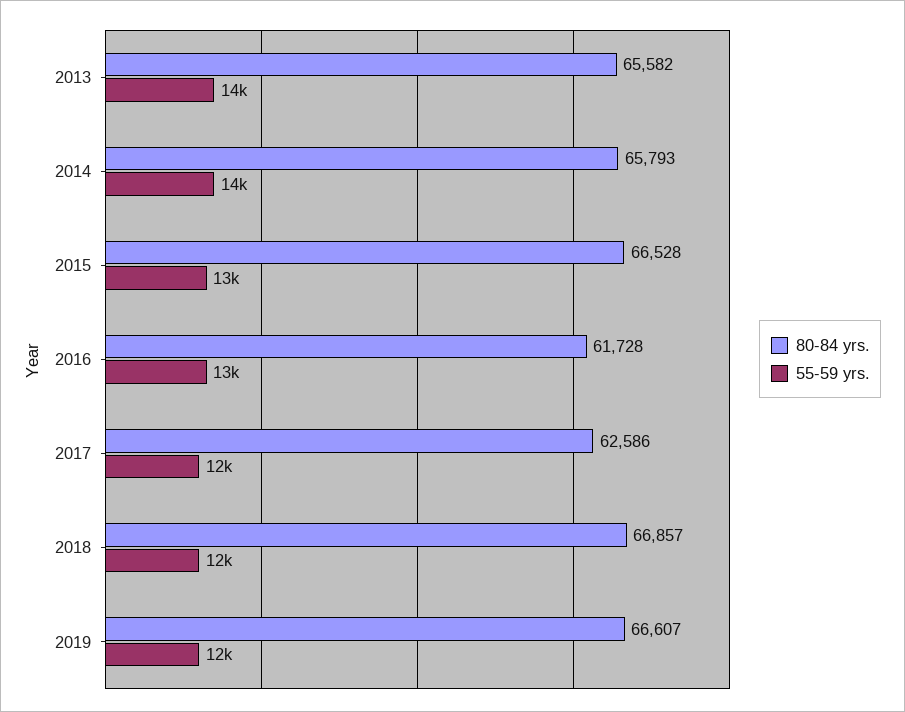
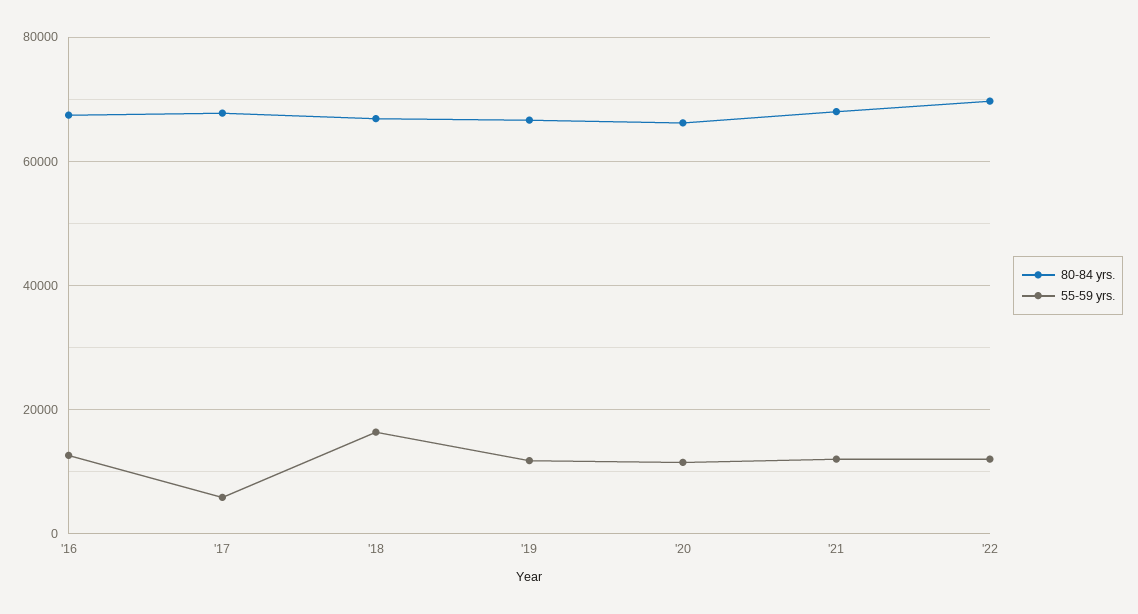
80-84 yrs., 2013: 65582 -> none
55-59 yrs., 2013: 14000 -> none
80-84 yrs., 2014: 65793 -> none
55-59 yrs., 2014: 14000 -> none
80-84 yrs., 2015: 66528 -> none
55-59 yrs., 2015: 13000 -> none
80-84 yrs., 2016: 61728 -> 68000
80-84 yrs., 2017: 62586 -> 68000
55-59 yrs., 2017: 12000 -> 6000
55-59 yrs., 2018: 12000 -> 16000
80-84 yrs., '20: none -> 66000
55-59 yrs., '20: none -> 12000
80-84 yrs., '21: none -> 68000
55-59 yrs., '21: none -> 12000
80-84 yrs., '22: none -> 70000
55-59 yrs., '22: none -> 12000

